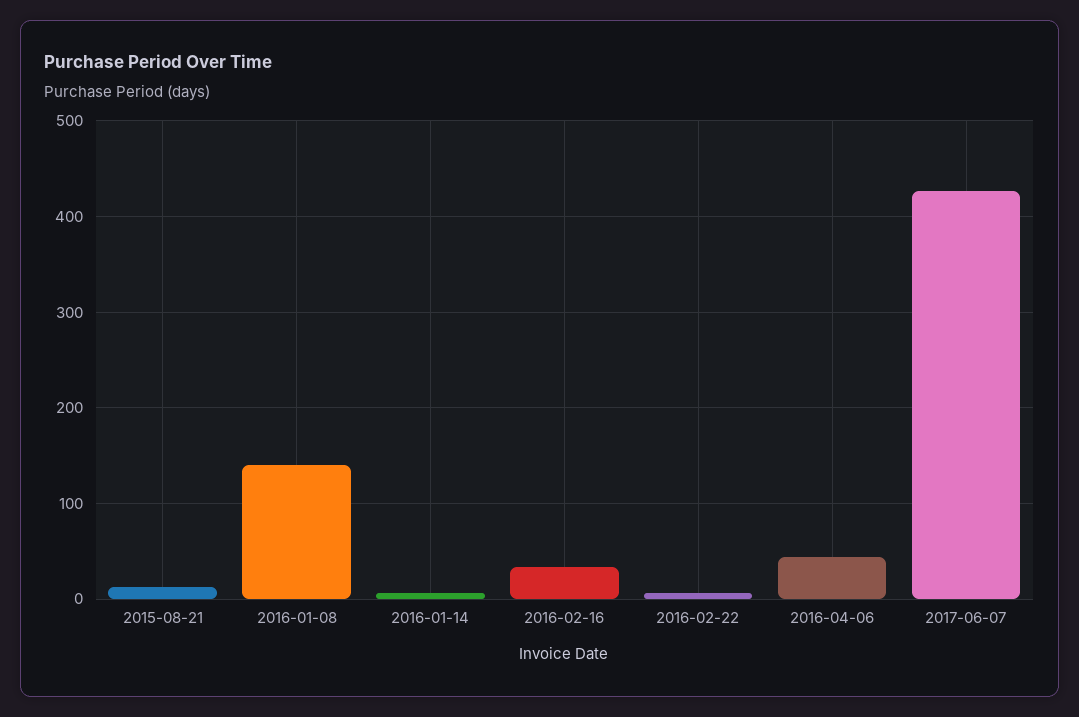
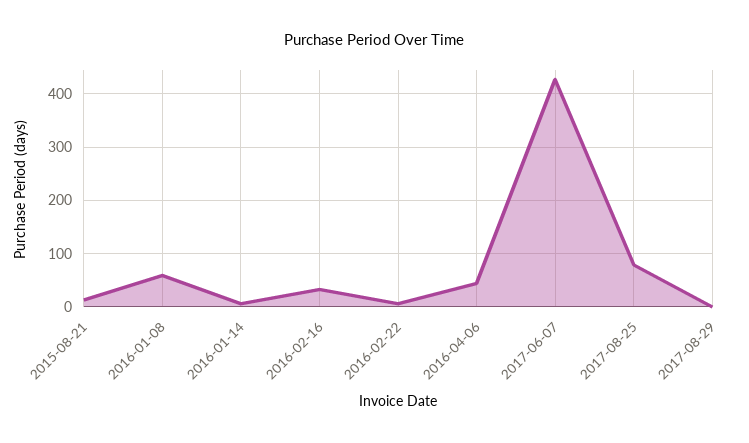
2016-01-08: 140 -> 60
2017-08-25: none -> 80
2017-08-29: none -> 0

